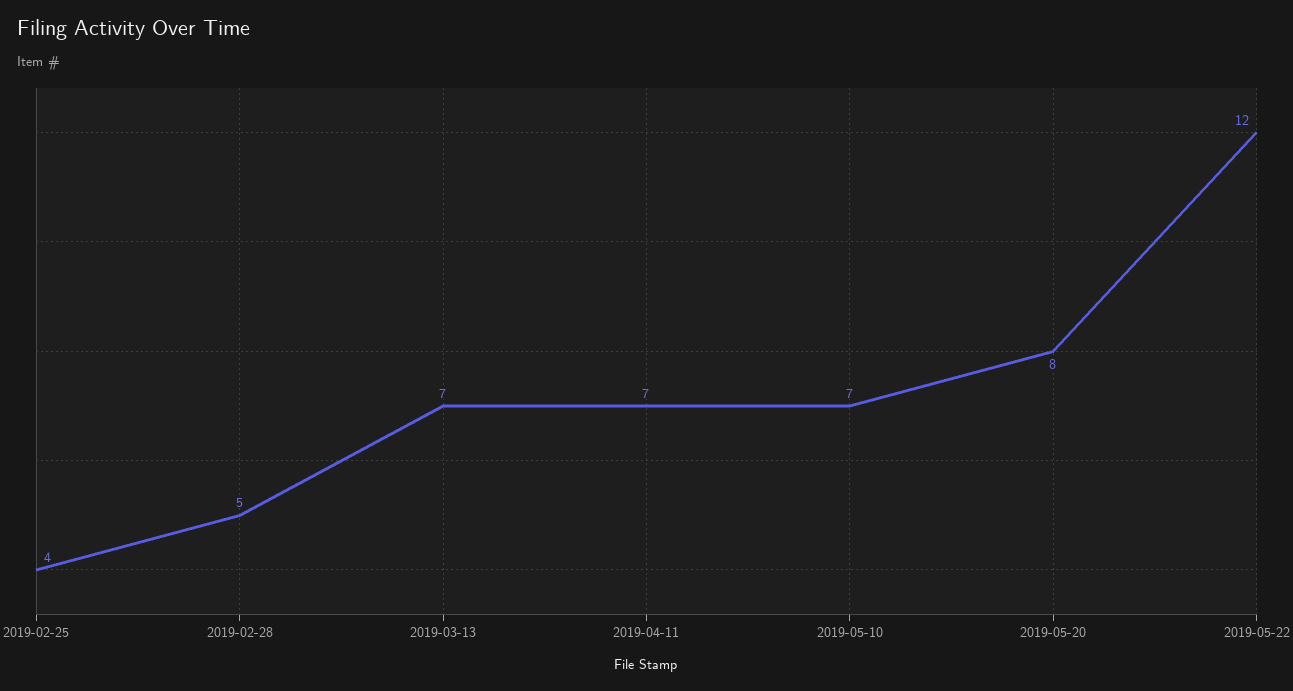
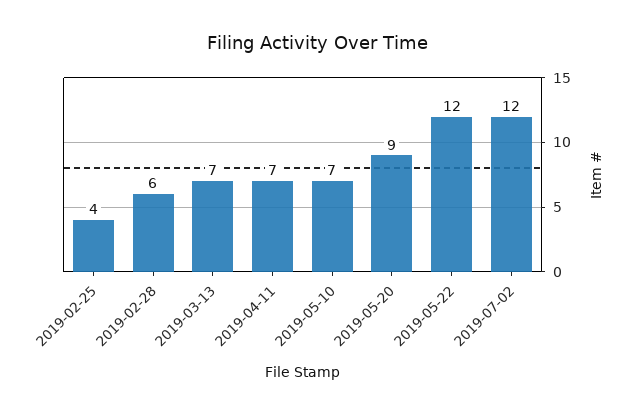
2019-02-28: 5 -> 6
2019-05-20: 8 -> 9
2019-07-02: none -> 12

